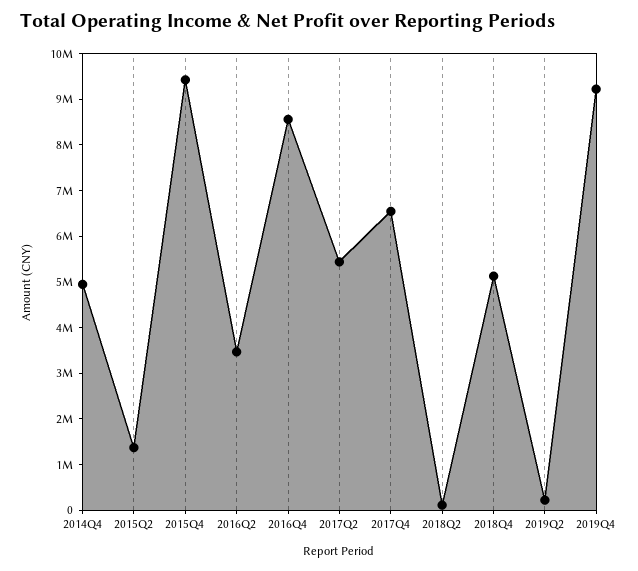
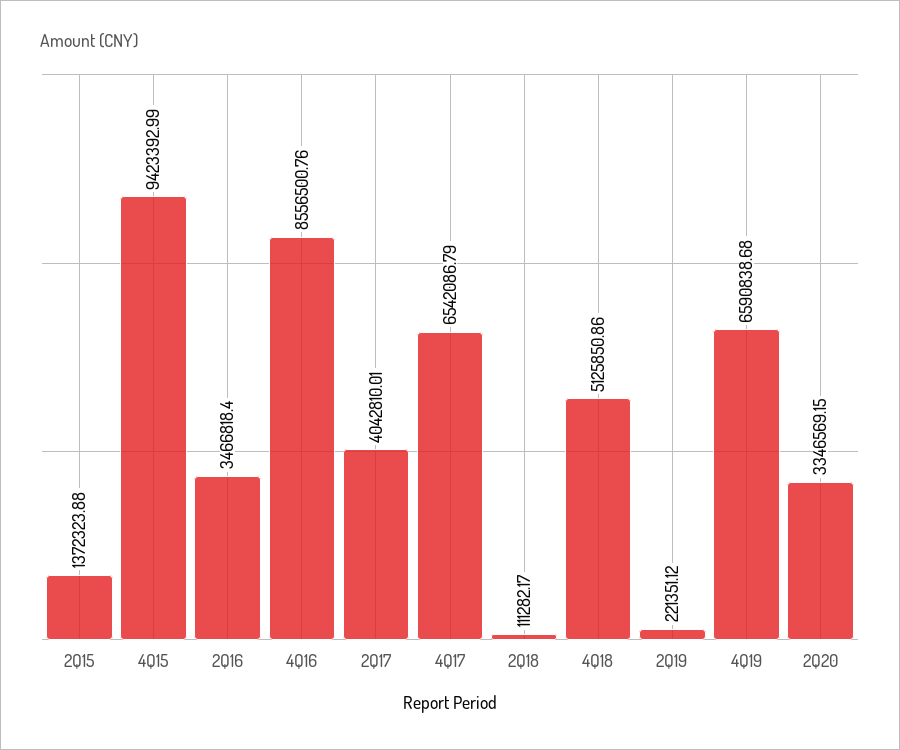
2014Q4: 5000000 -> none
2017Q2: 5400000 -> 4042810.01
2019Q4: 9200000 -> 6590838.68
2Q20: none -> 3346569.15

